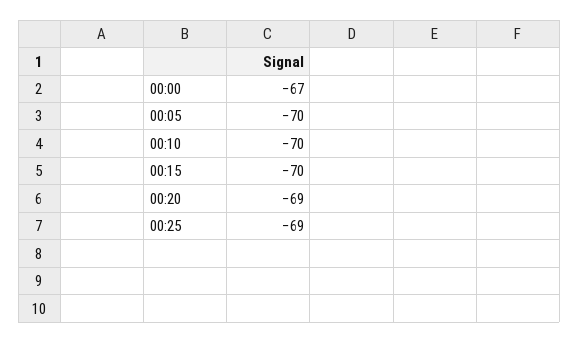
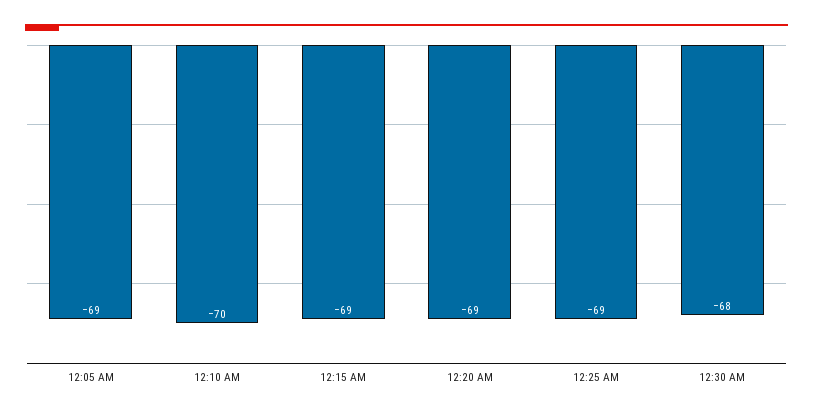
00:00: -67 -> none
00:05: -70 -> -69
00:15: -70 -> -69
12:30 AM: none -> -68

